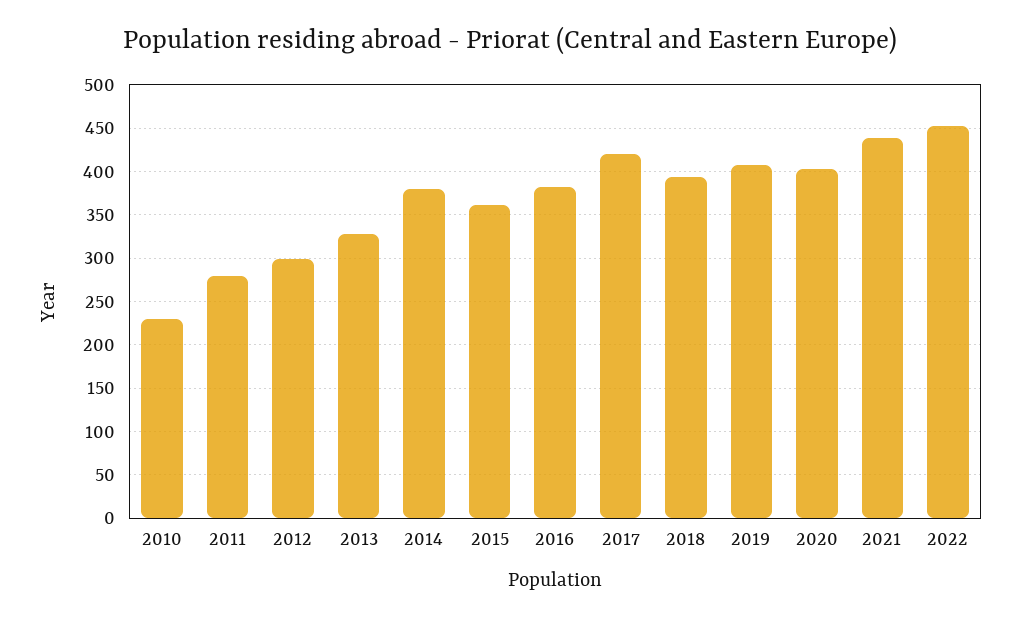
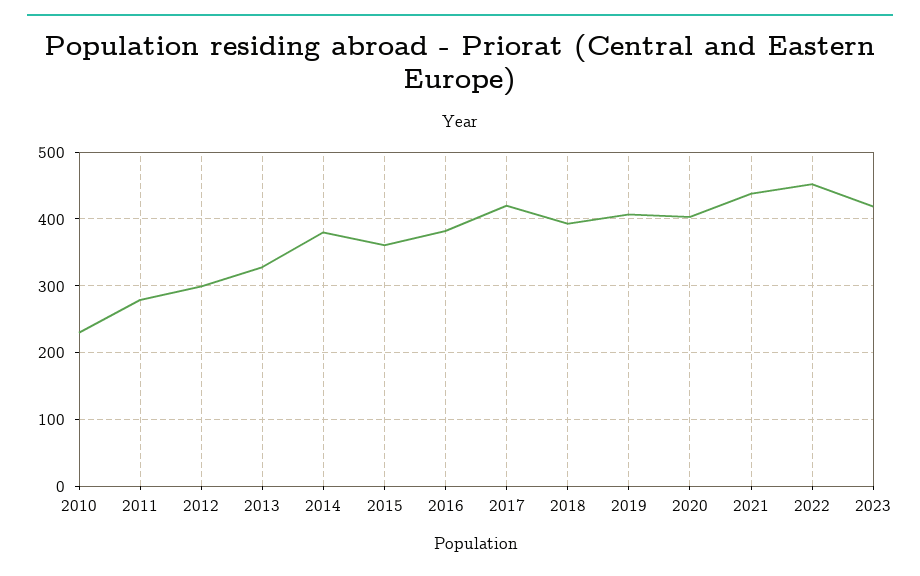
2023: none -> 420

